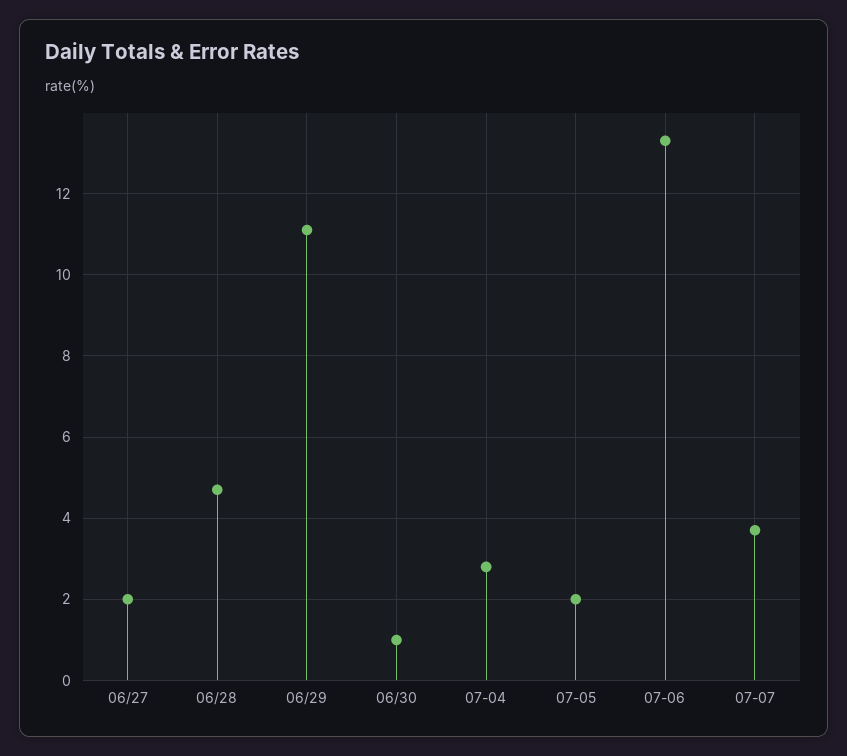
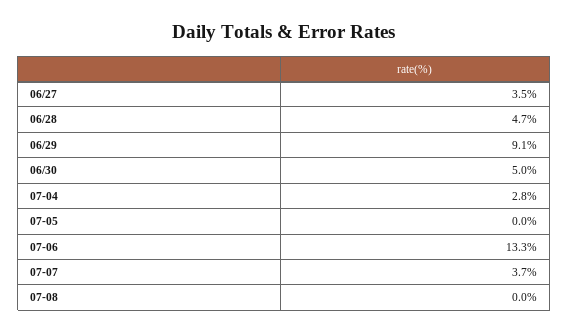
06/27: 2 -> 3.5
06/29: 11 -> 9.1
06/30: 1 -> 5
07-05: 2 -> 0
07-08: none -> 0

